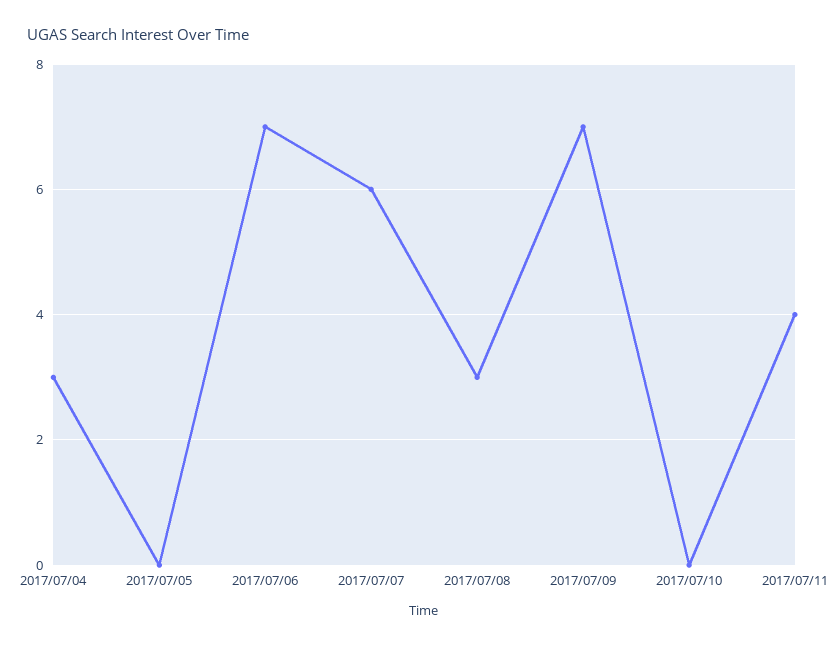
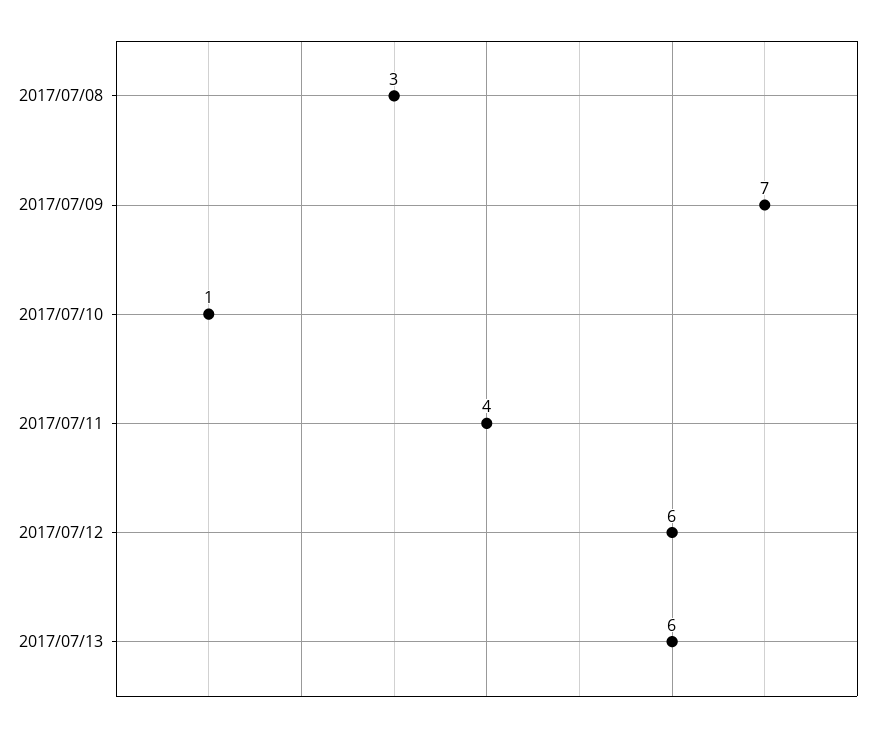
2017/07/04: 3 -> none
2017/07/05: 0 -> none
2017/07/06: 7 -> none
2017/07/07: 6 -> none
2017/07/10: 0 -> 1
2017/07/12: none -> 6
2017/07/13: none -> 6

